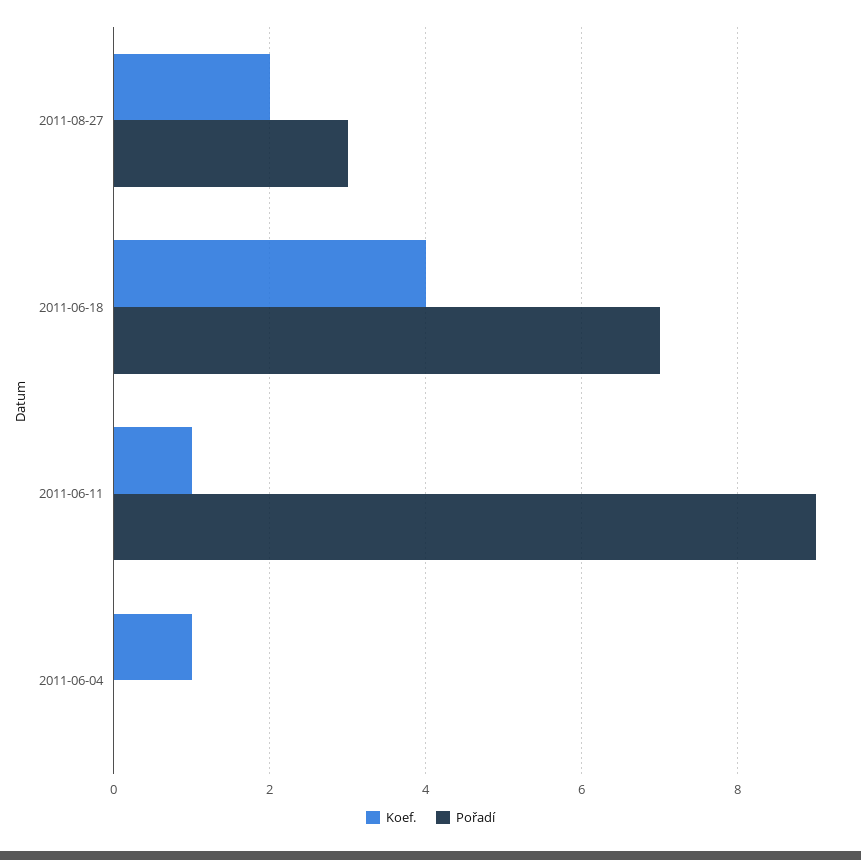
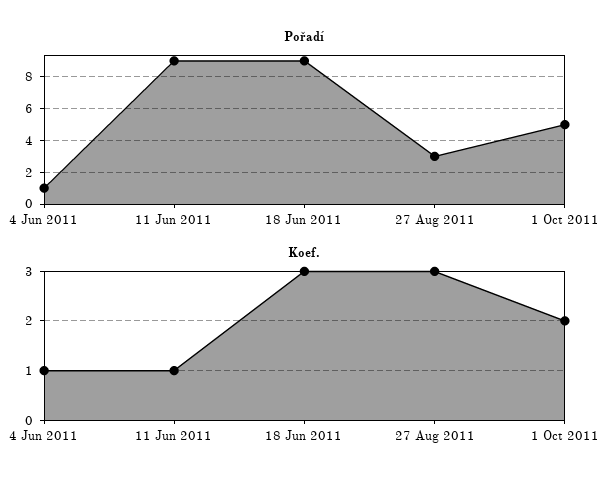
Koef., 2011-08-27: 2 -> 3
Koef., 2011-06-18: 4 -> 3
Pořadí, 2011-06-18: 7 -> 9
Pořadí, 2011-06-04: 0 -> 1
Pořadí, 1 Oct 2011: none -> 5
Koef., 1 Oct 2011: none -> 2

